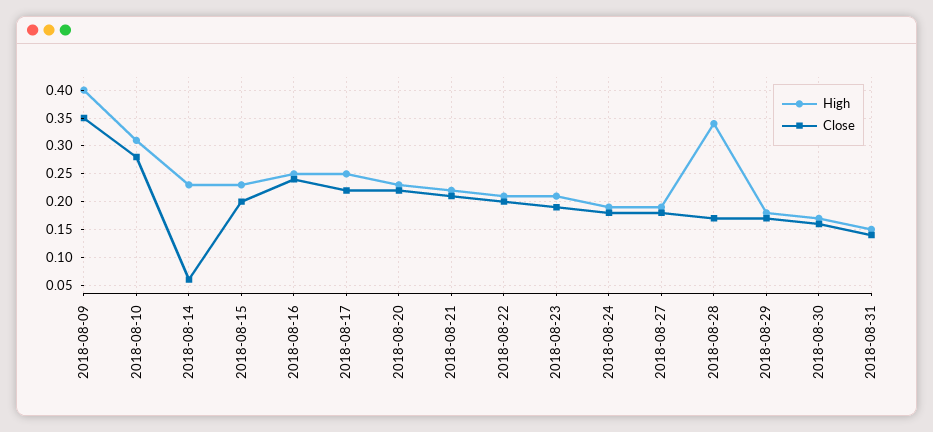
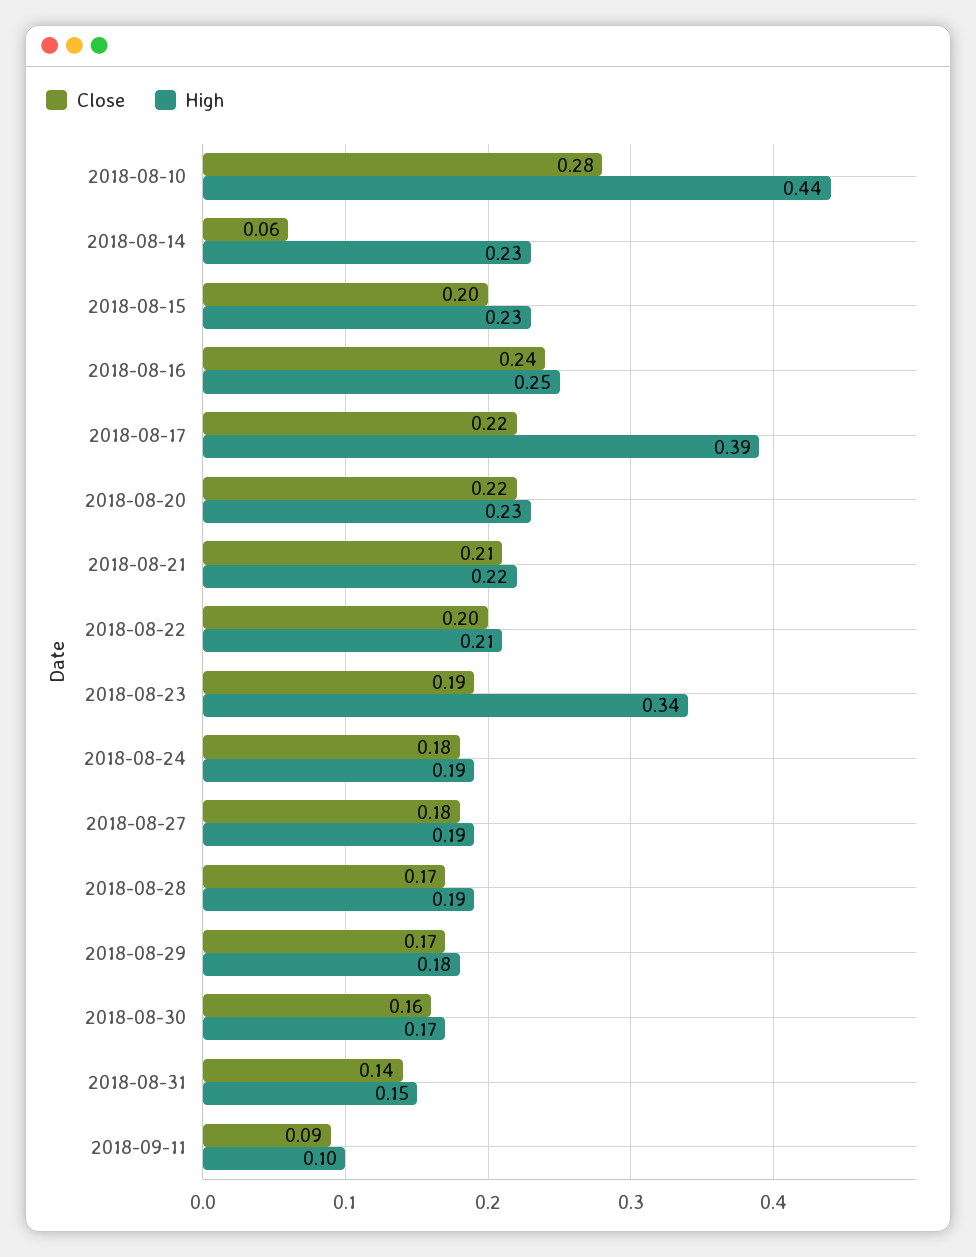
High, 2018-08-09: 0.4 -> none
Close, 2018-08-09: 0.35 -> none
High, 2018-08-10: 0.3 -> 0.44
High, 2018-08-17: 0.25 -> 0.39
High, 2018-08-23: 0.2 -> 0.34
High, 2018-08-28: 0.35 -> 0.19
Close, 2018-09-11: none -> 0.09
High, 2018-09-11: none -> 0.1

